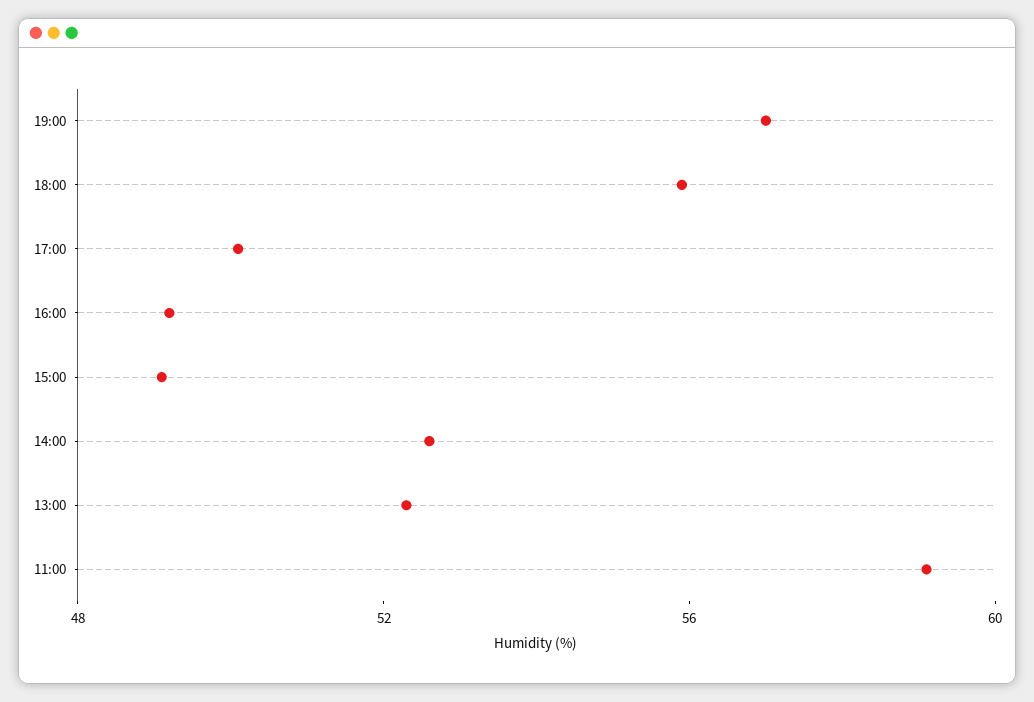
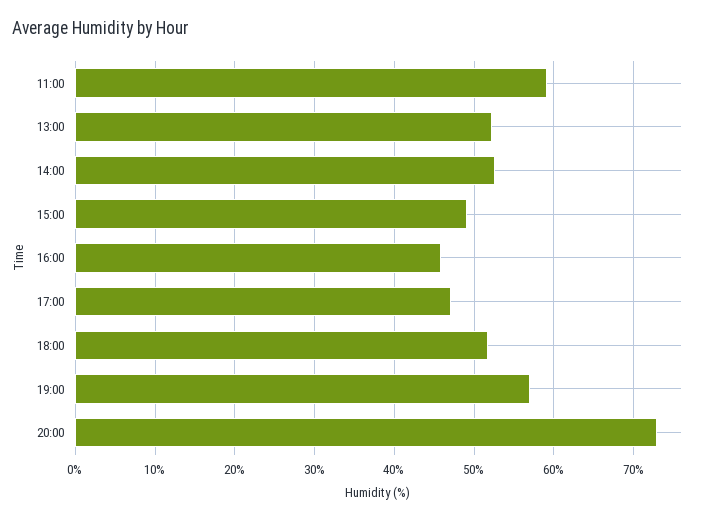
18:00: 56 -> 52
17:00: 50 -> 47
16:00: 49 -> 46
20:00: none -> 73

